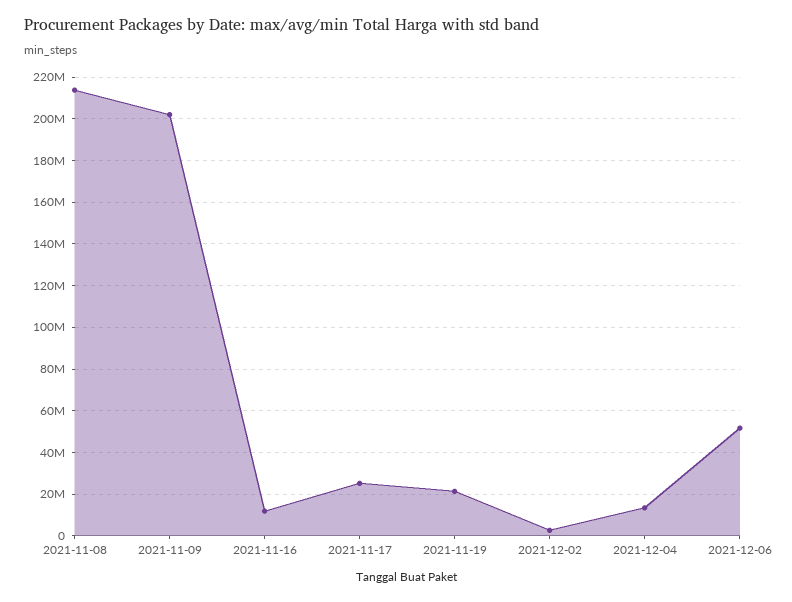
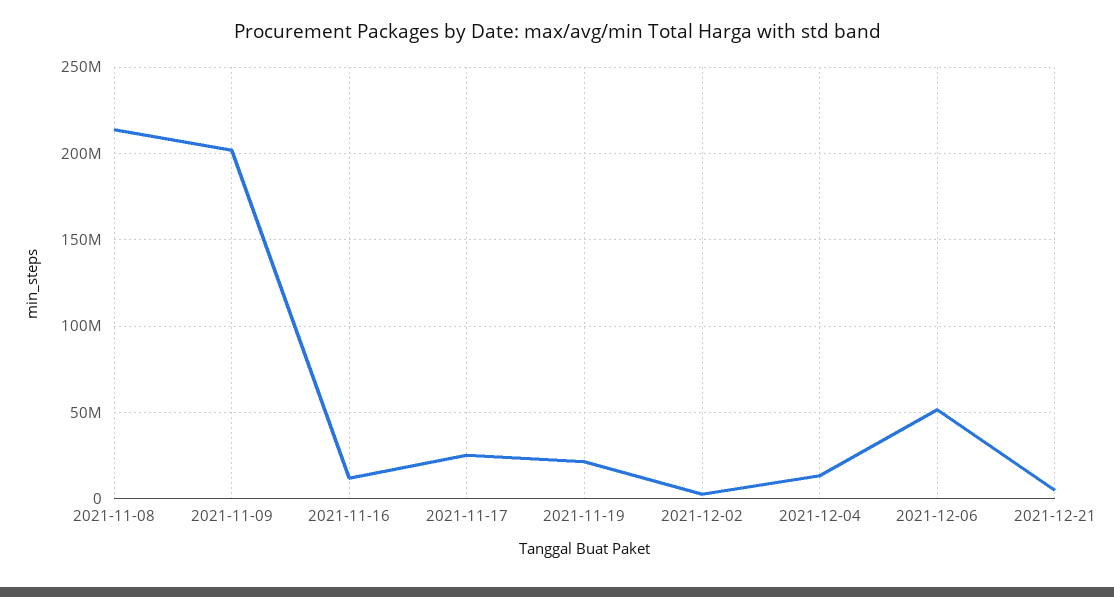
2021-12-21: none -> 5000000

